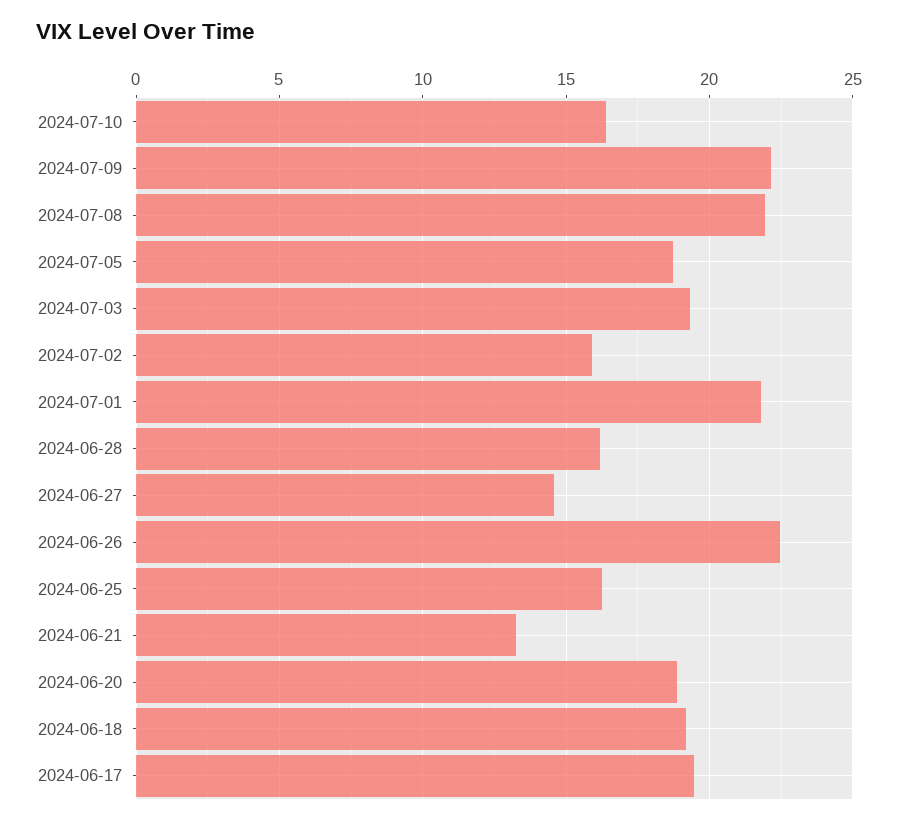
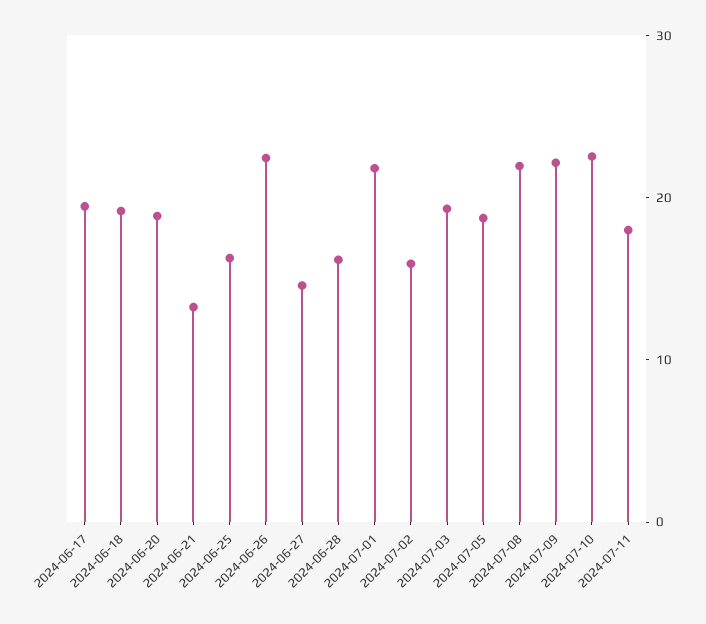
2024-07-10: 16.5 -> 22
2024-07-11: none -> 18

